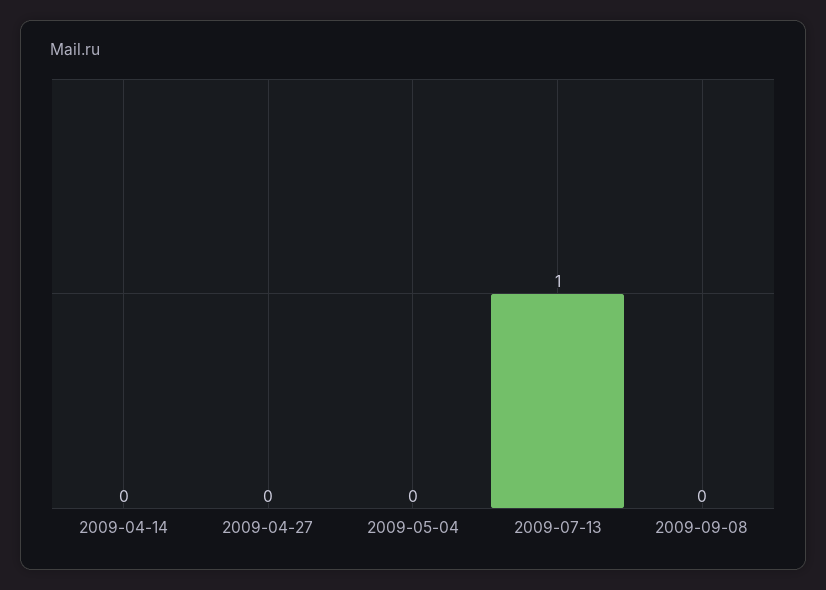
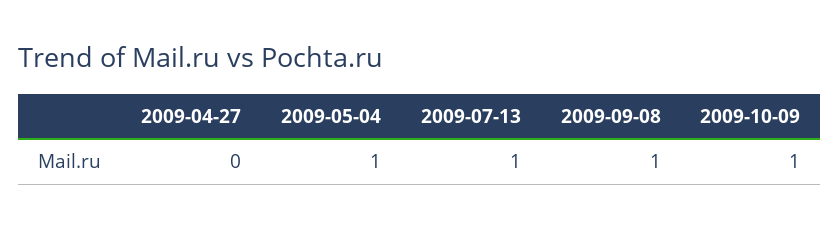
2009-04-14: 0 -> none
2009-05-04: 0 -> 1
2009-09-08: 0 -> 1
2009-10-09: none -> 1

